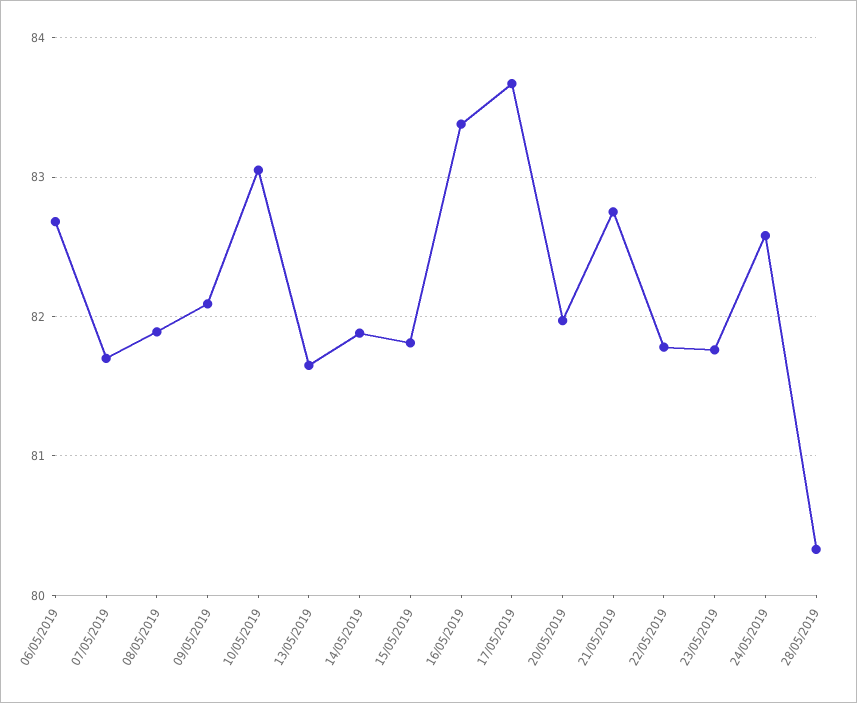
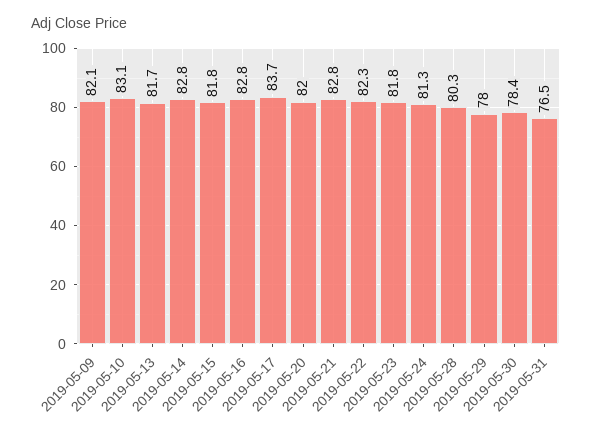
06/05/2019: 82.7 -> none
07/05/2019: 81.7 -> none
08/05/2019: 81.9 -> none
14/05/2019: 81.9 -> 82.8
16/05/2019: 83.4 -> 82.8
22/05/2019: 81.8 -> 82.3
24/05/2019: 82.6 -> 81.3
2019-05-29: none -> 78
2019-05-30: none -> 78.4
2019-05-31: none -> 76.5

